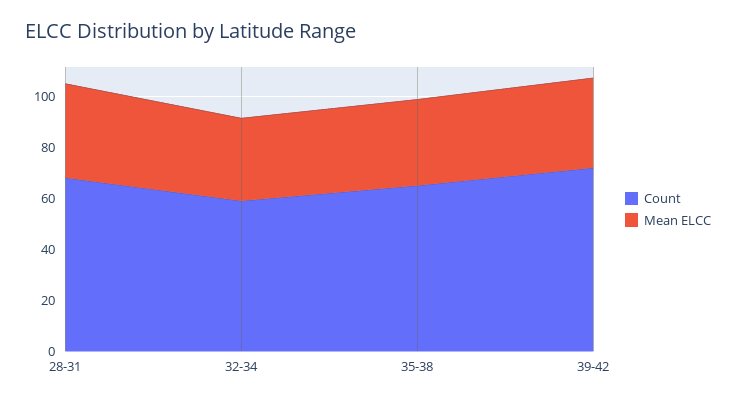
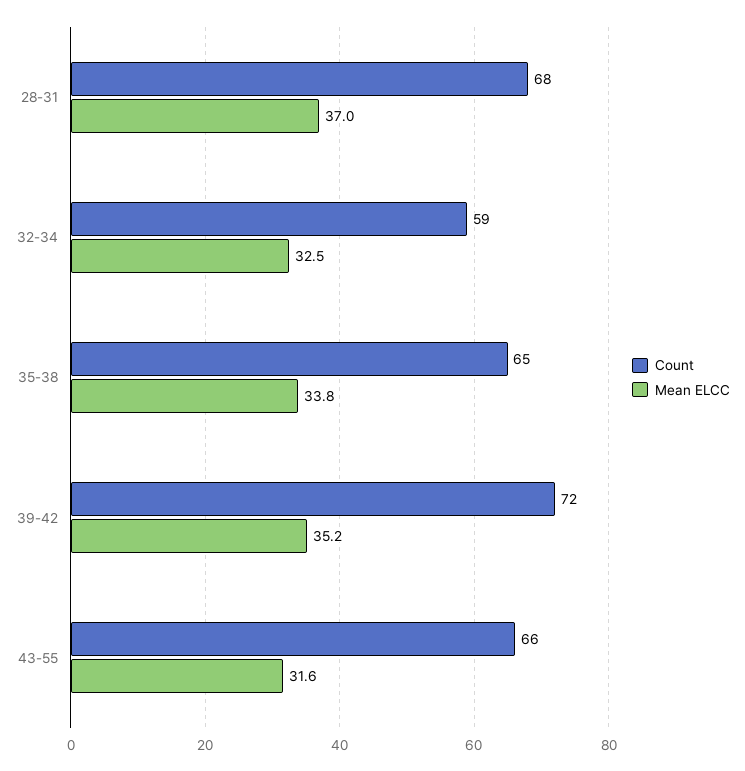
Count, 43-55: none -> 66
Mean ELCC, 43-55: none -> 31.6

